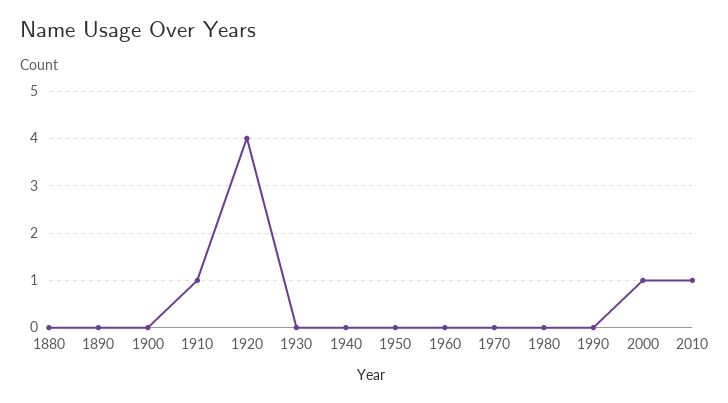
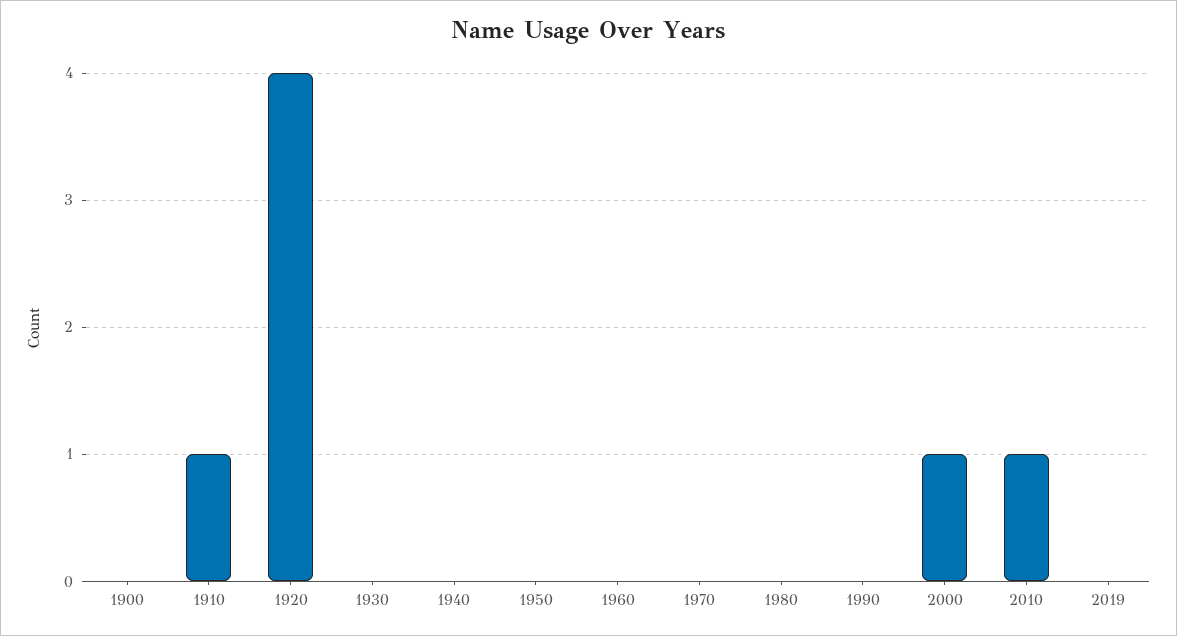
1880: 0 -> none
1890: 0 -> none
2019: none -> 0

